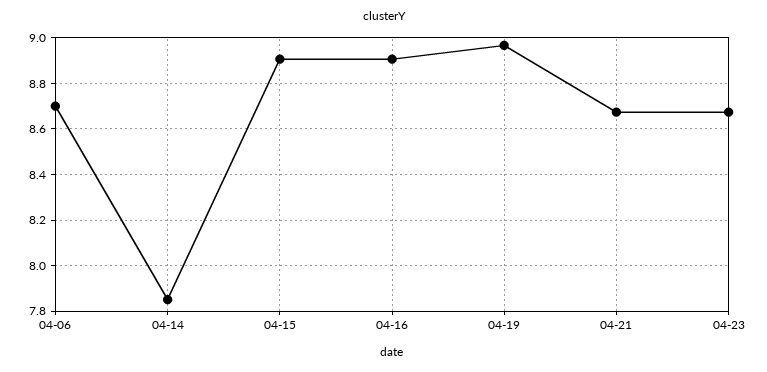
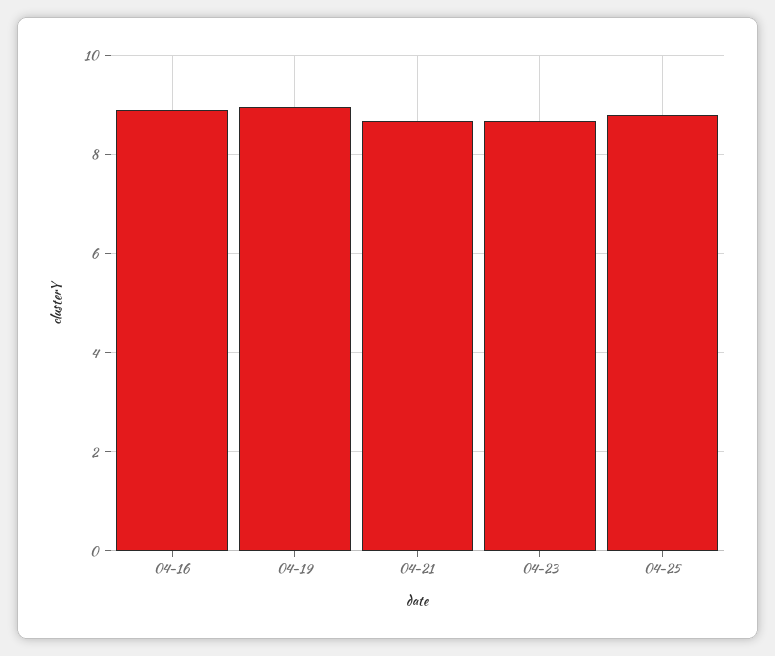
04-06: 8.7 -> none
04-14: 7.85 -> none
04-15: 8.9 -> none
04-25: none -> 8.8

